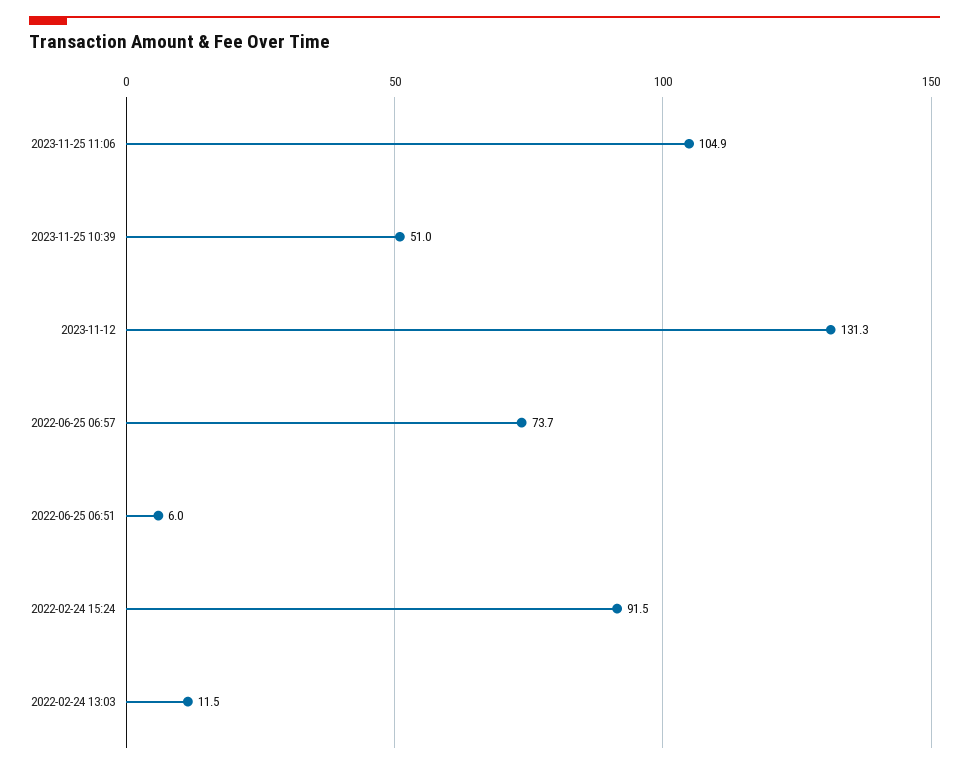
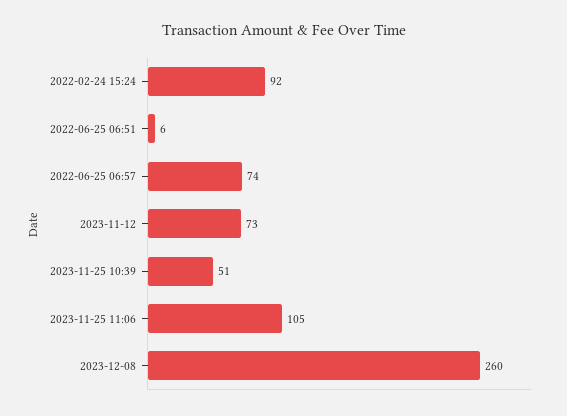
2023-11-12: 131.3 -> 73
2022-02-24 13:03: 11.5 -> none
2023-12-08: none -> 260

